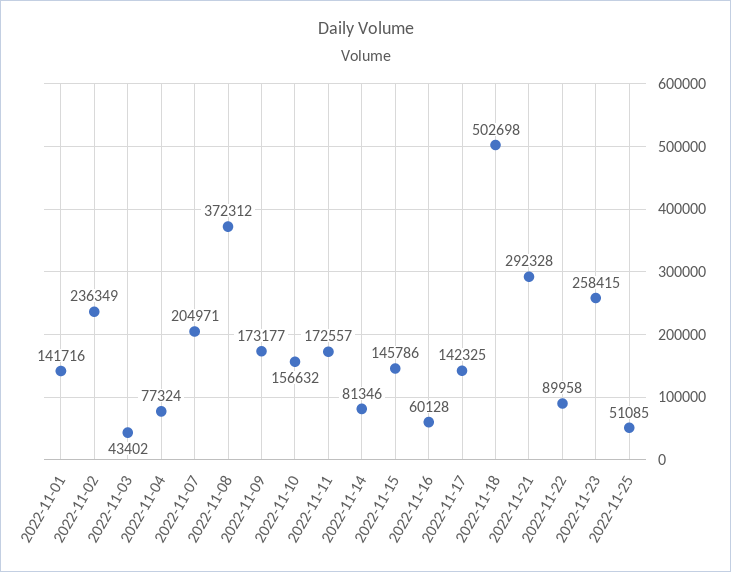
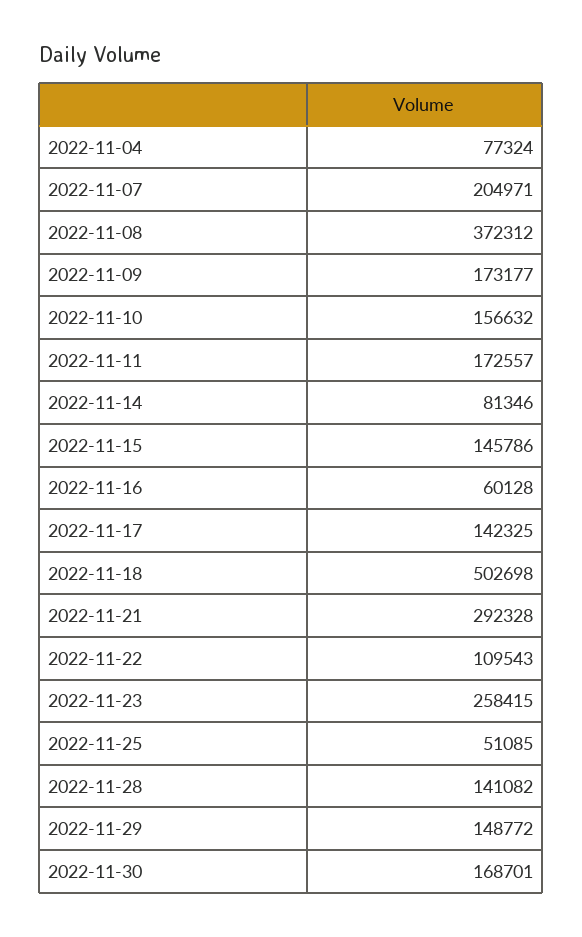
2022-11-01: 141716 -> none
2022-11-02: 236349 -> none
2022-11-03: 43402 -> none
2022-11-22: 89958 -> 109543
2022-11-28: none -> 141082
2022-11-29: none -> 148772
2022-11-30: none -> 168701

